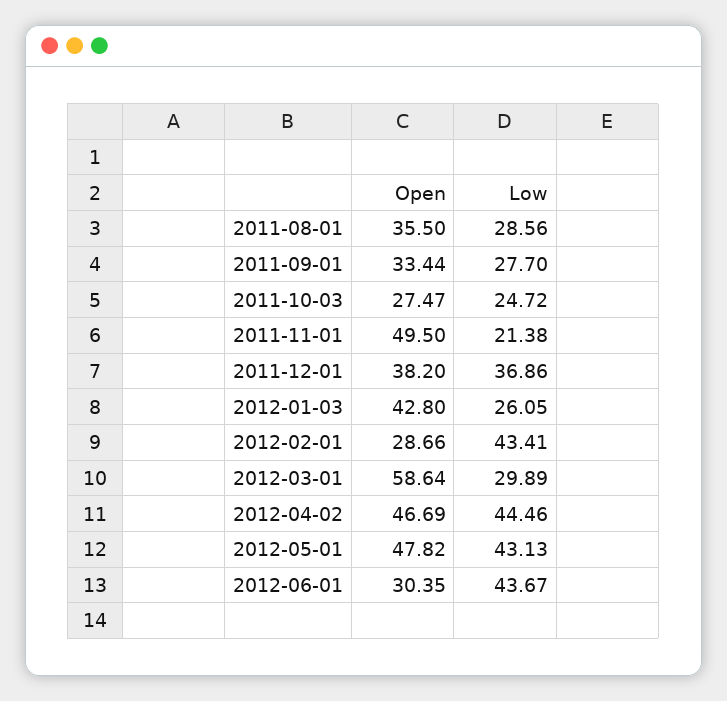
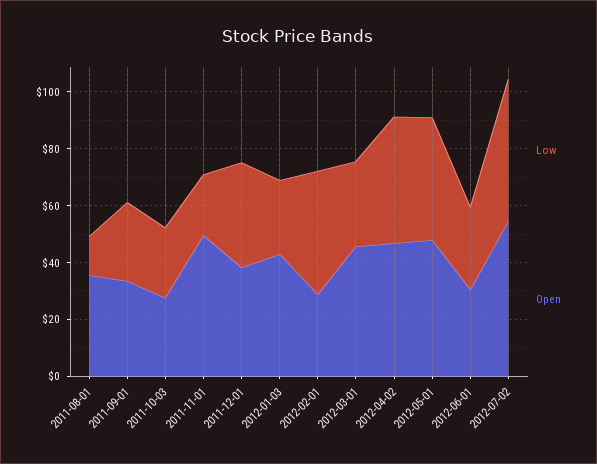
Low, 2011-08-01: 28.56 -> 15
Open, 2012-03-01: 58.64 -> 45
Low, 2012-06-01: 43.67 -> 30
Low, 2012-07-02: none -> 50
Open, 2012-07-02: none -> 55

